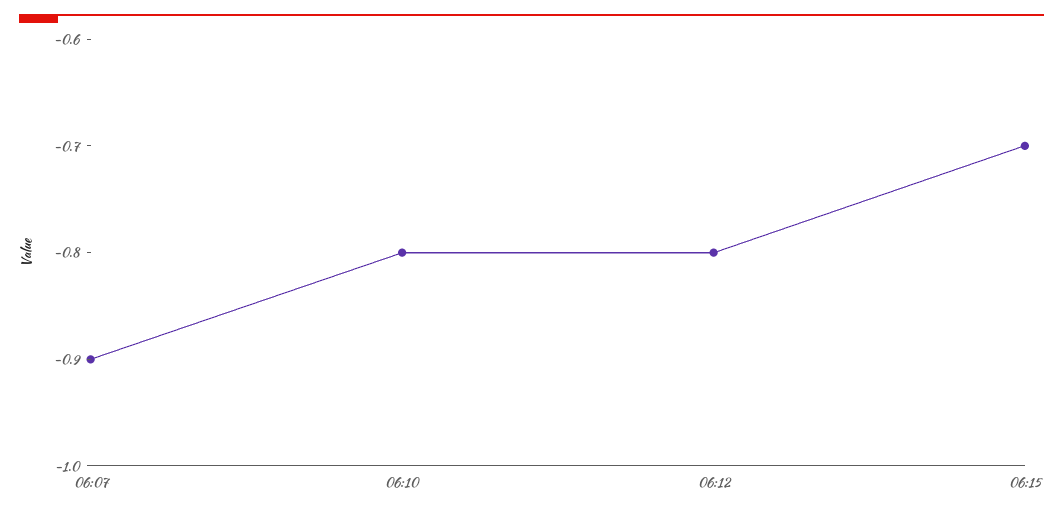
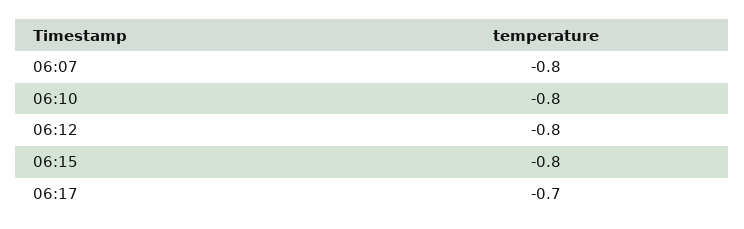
06:07: -0.9 -> -0.8
06:15: -0.7 -> -0.8
06:17: none -> -0.7

